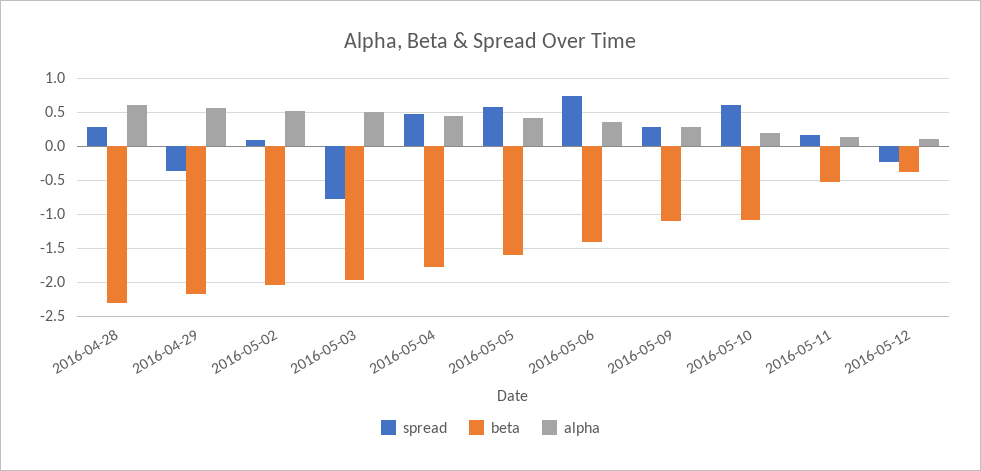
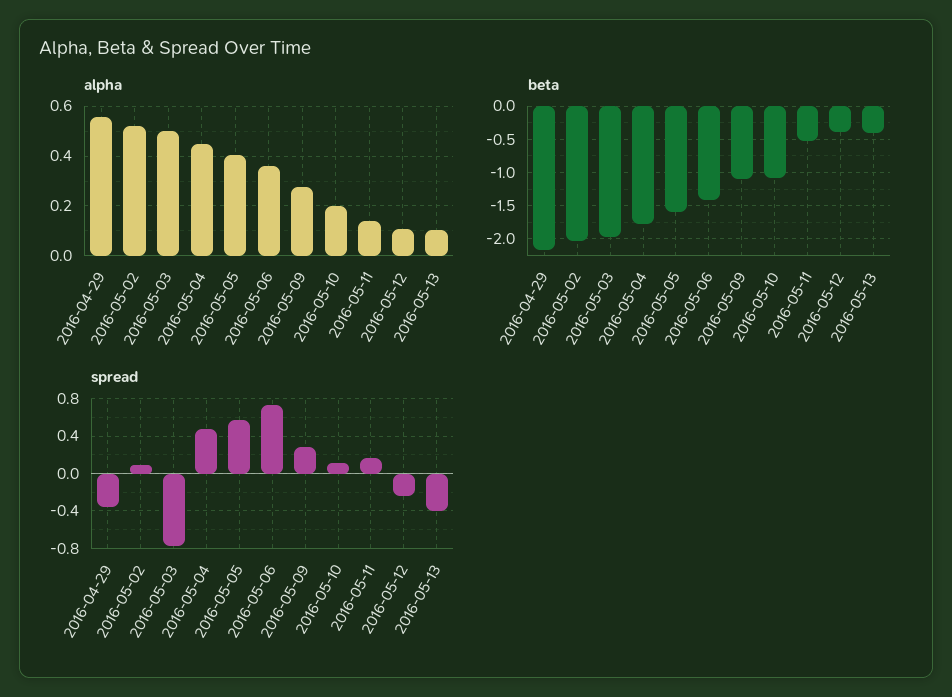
spread, 2016-04-28: 0.3 -> none
beta, 2016-04-28: -2.3 -> none
alpha, 2016-04-28: 0.6 -> none
spread, 2016-05-10: 0.6 -> 0.1
alpha, 2016-05-13: none -> 0.1
beta, 2016-05-13: none -> -0.4
spread, 2016-05-13: none -> -0.4

